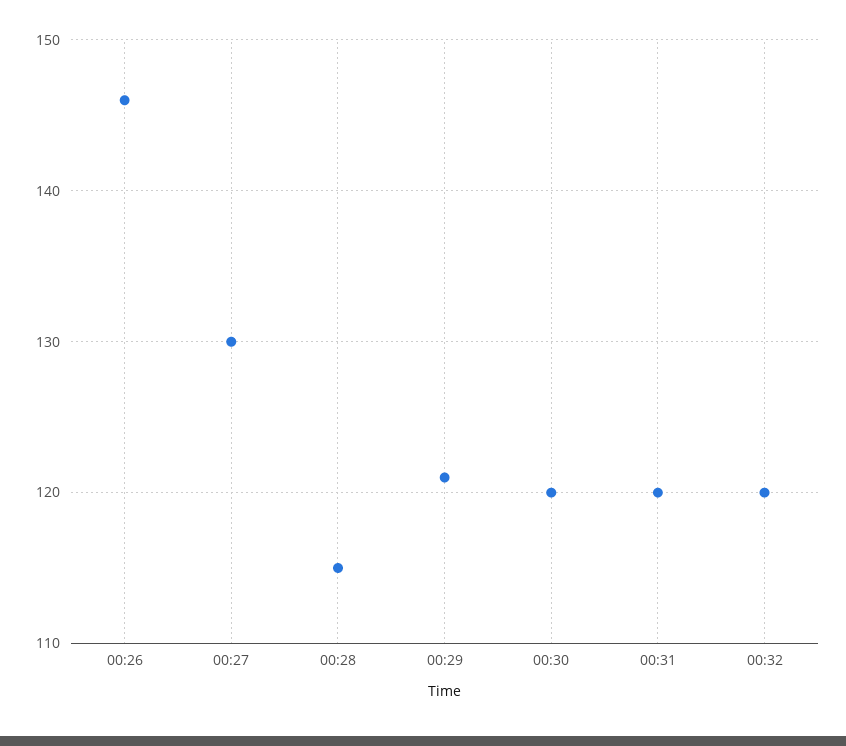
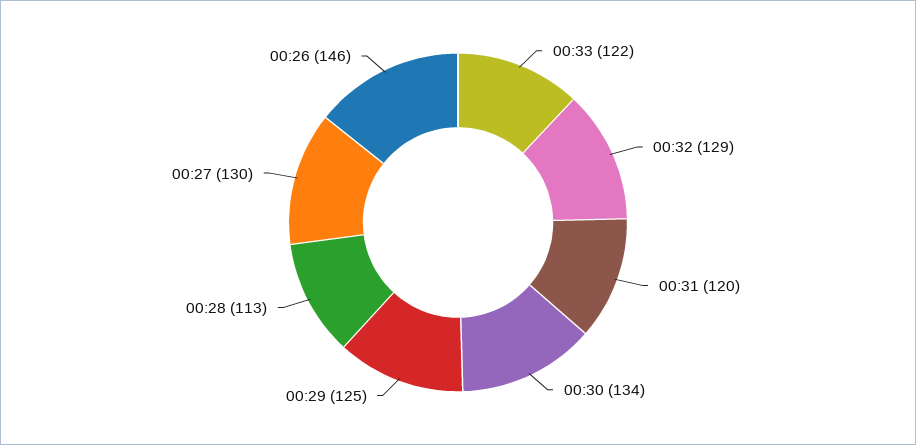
00:28: 115 -> 113
00:29: 121 -> 125
00:30: 120 -> 134
00:32: 120 -> 129
00:33: none -> 122

